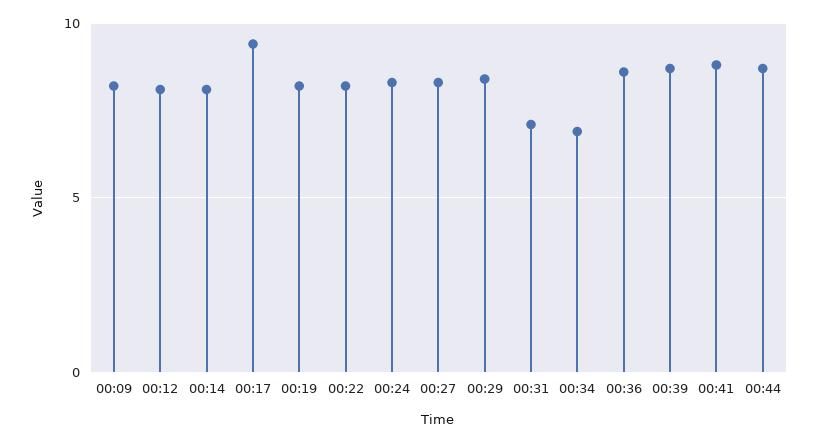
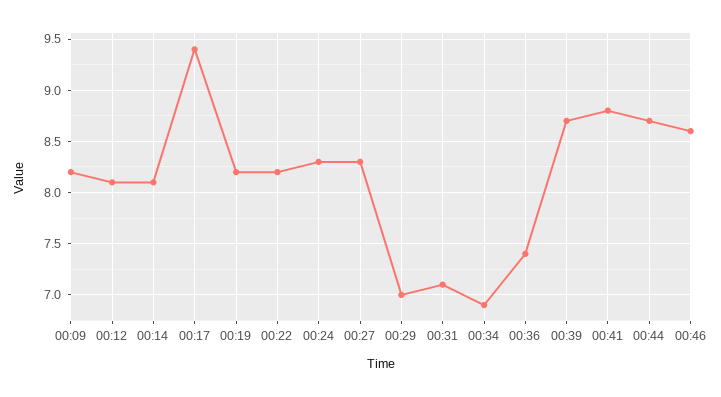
00:29: 8.5 -> 7
00:36: 8.5 -> 7.4
00:46: none -> 8.6

